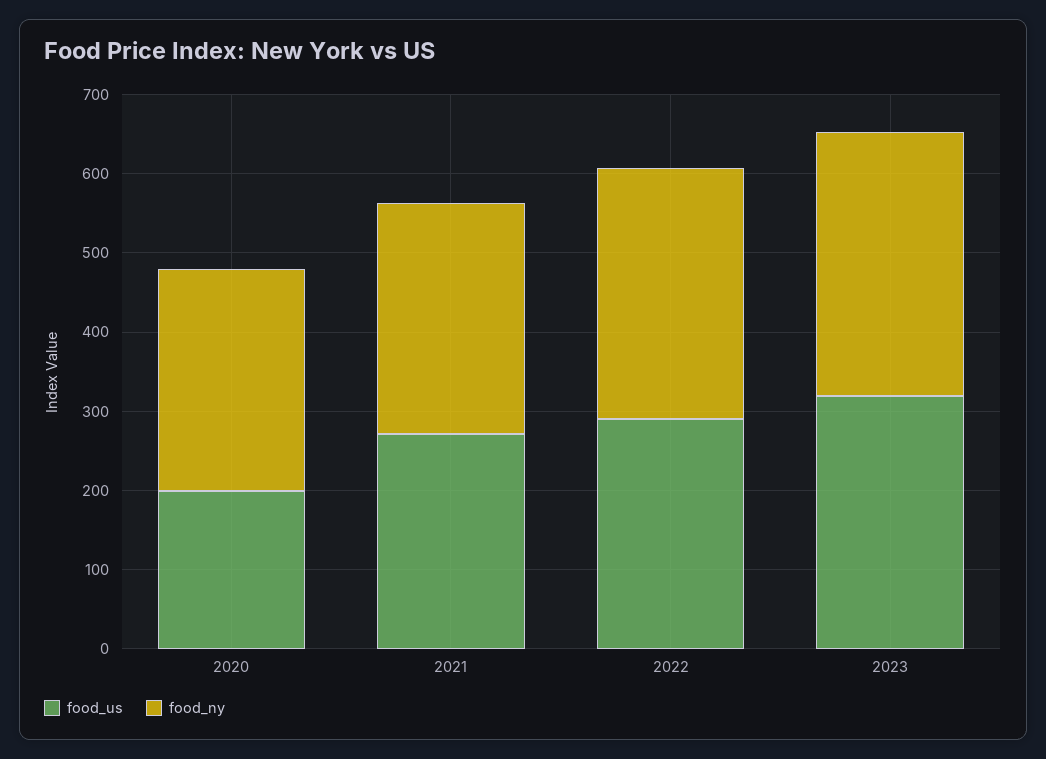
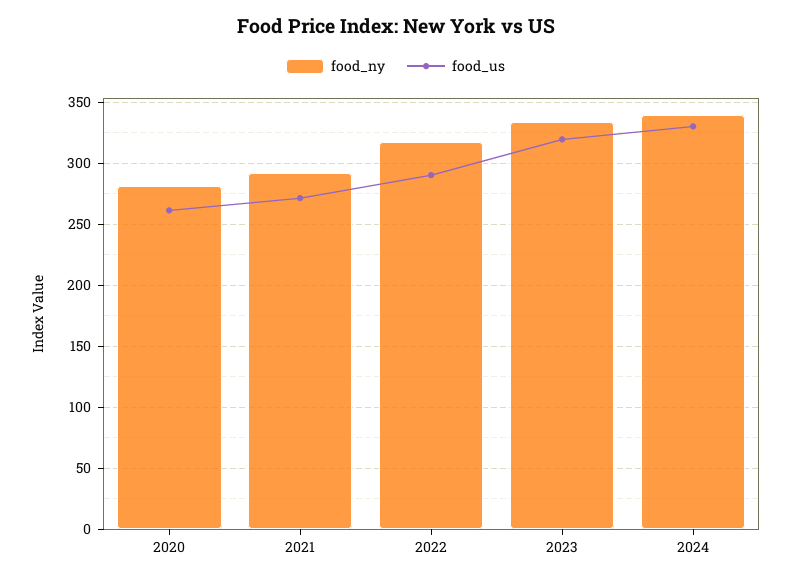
food_us, 2020: 200 -> 260
food_ny, 2024: none -> 340
food_us, 2024: none -> 330

